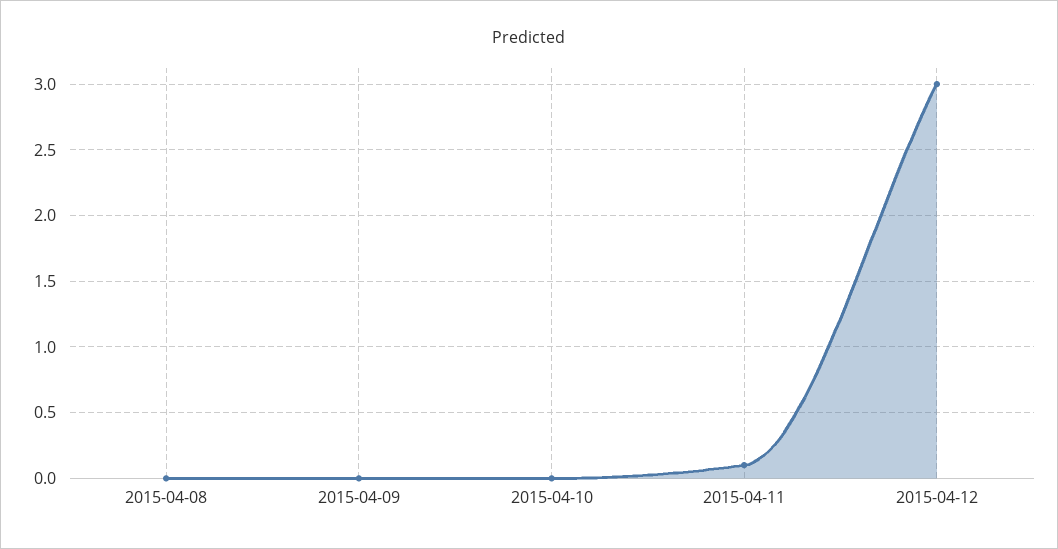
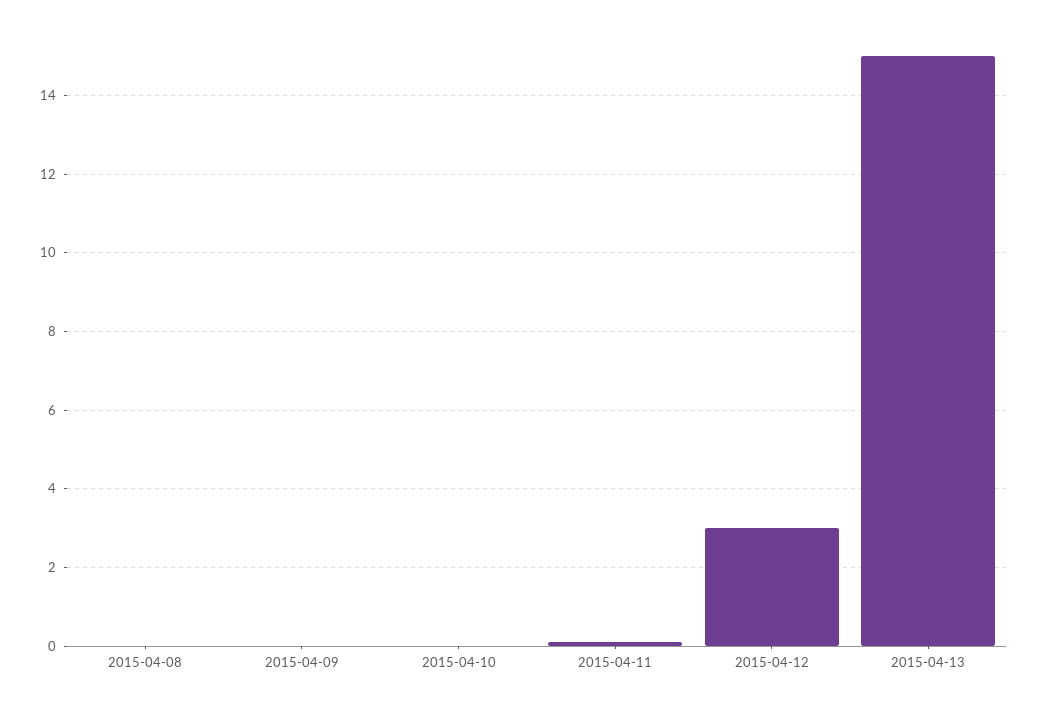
2015-04-13: none -> 15

